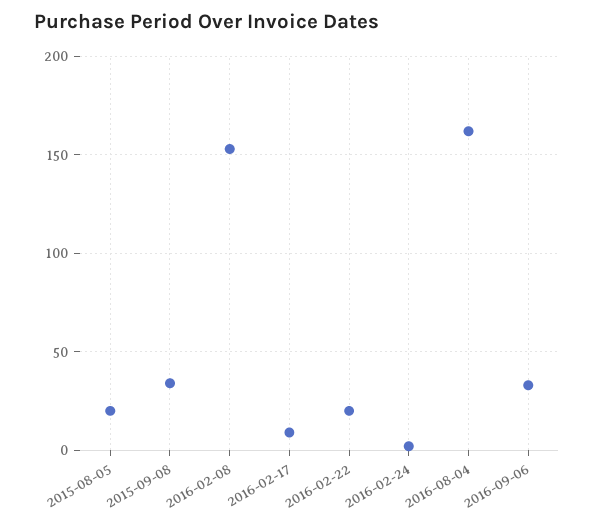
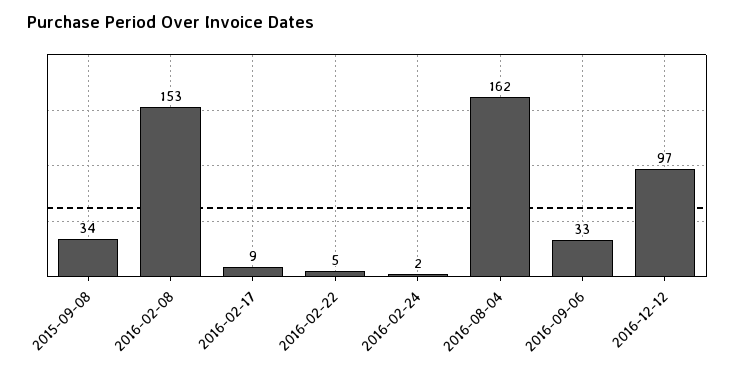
2015-08-05: 20 -> none
2016-02-22: 20 -> 5
2016-12-12: none -> 97

